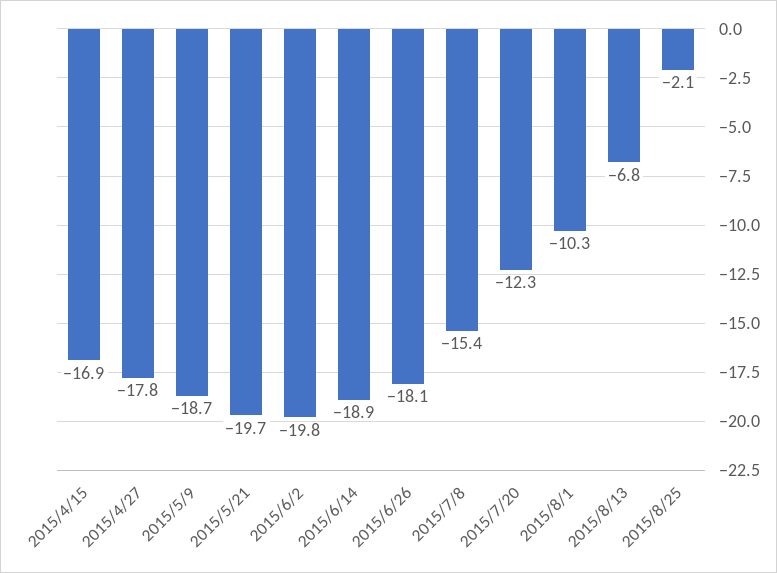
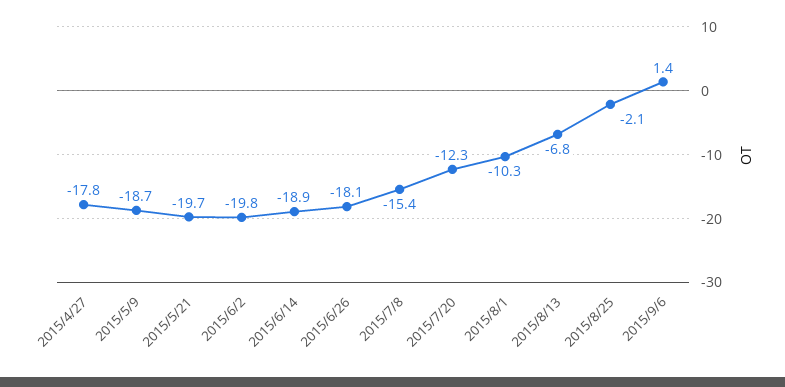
2015/4/15: -16.9 -> none
2015/9/6: none -> 1.4

